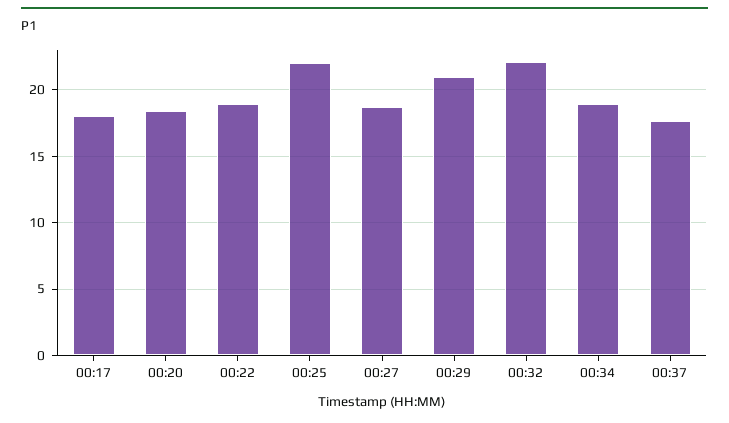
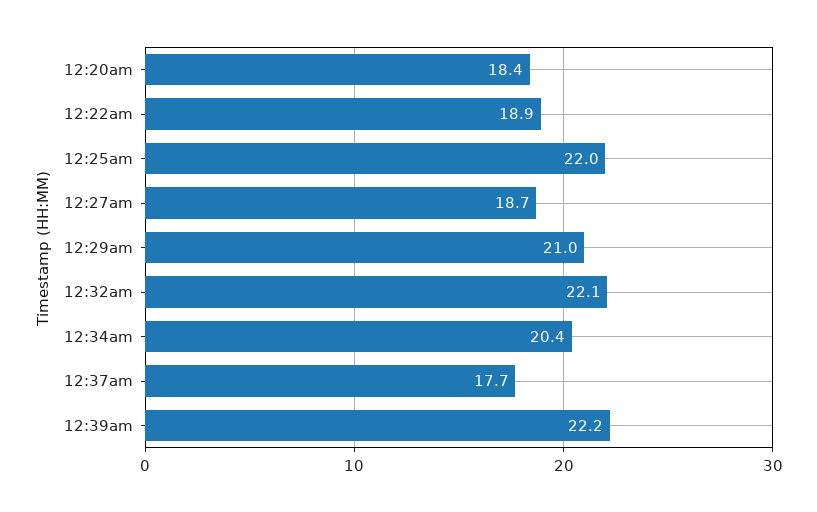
00:17: 18 -> none
00:34: 19 -> 20.4
12:39am: none -> 22.2

